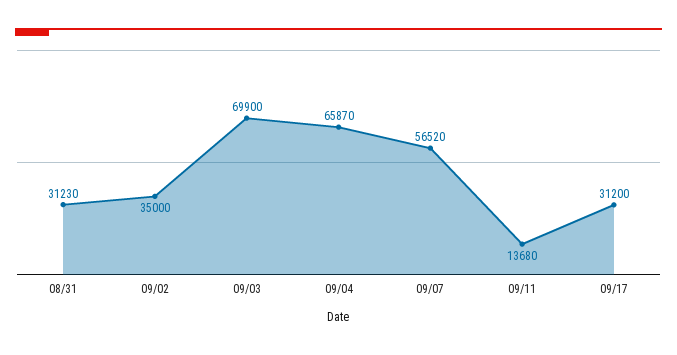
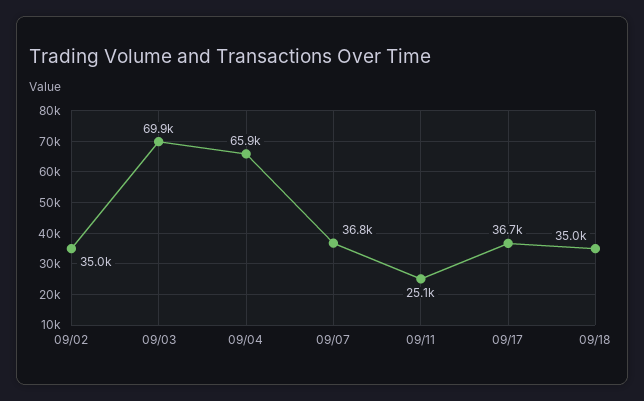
08/31: 31230 -> none
09/07: 56520 -> 36800
09/11: 13680 -> 25100
09/17: 31200 -> 36700
09/18: none -> 35000

